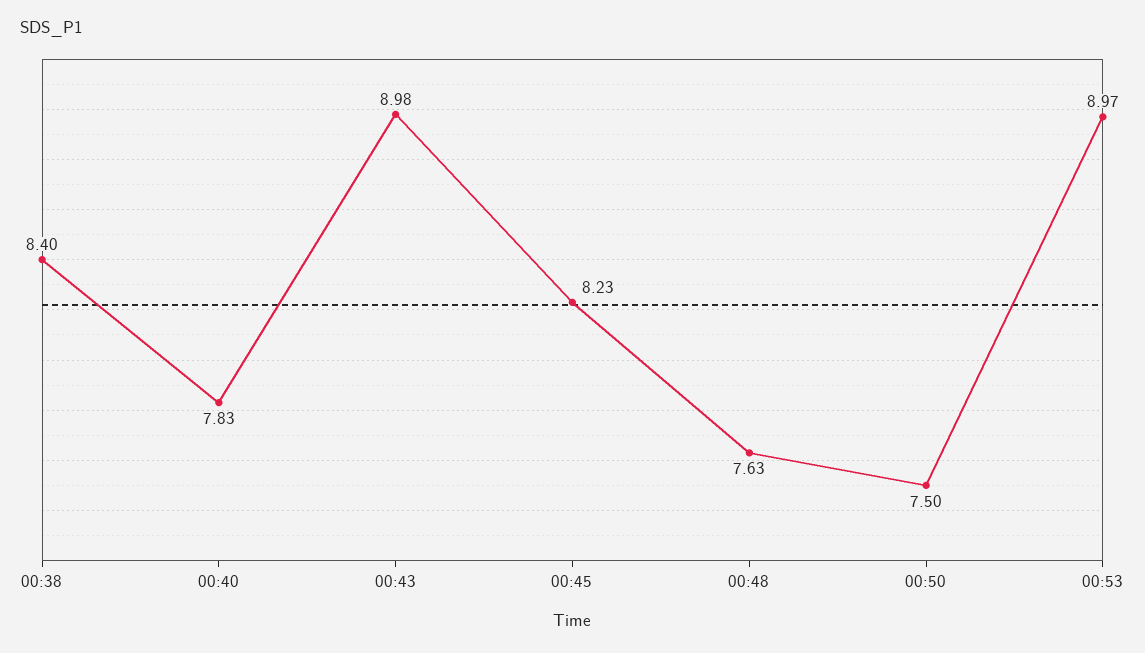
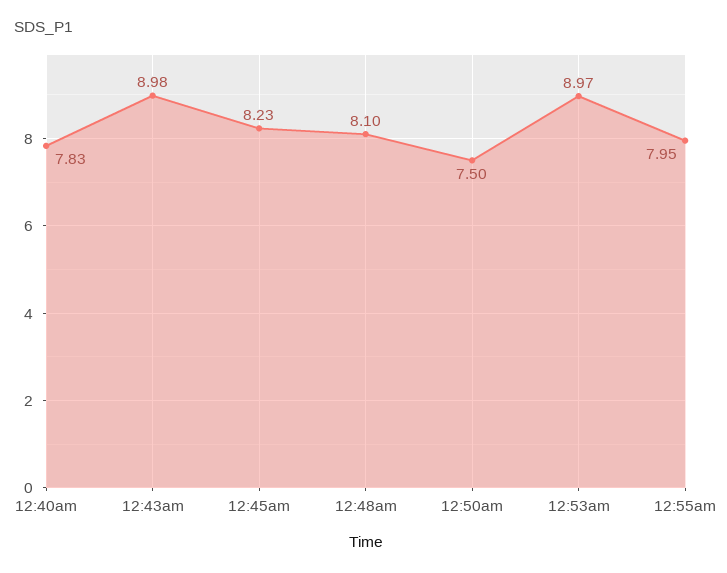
00:38: 8.4 -> none
00:48: 7.63 -> 8.1
12:55am: none -> 7.95

